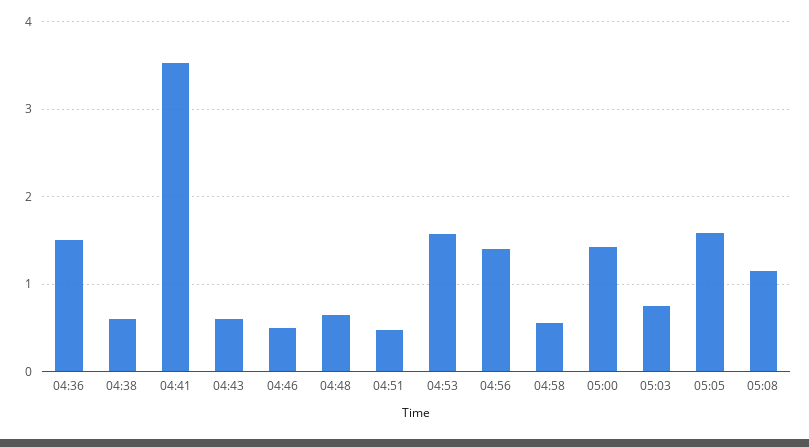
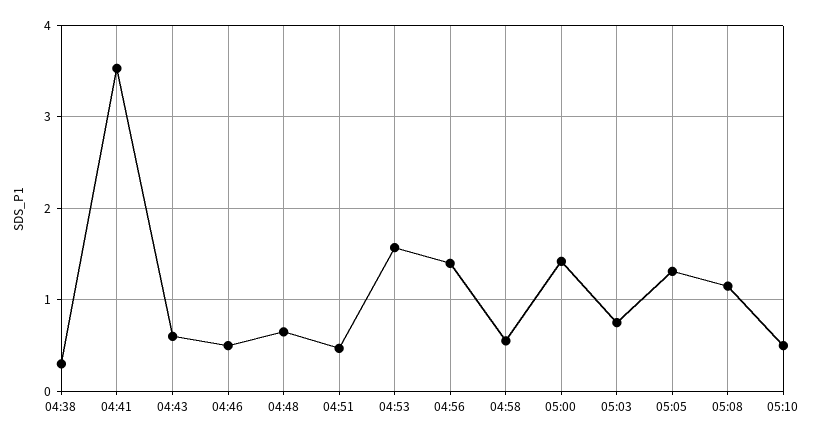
04:36: 1.5 -> none
04:38: 0.6 -> 0.3
05:05: 1.6 -> 1.3
05:10: none -> 0.5

